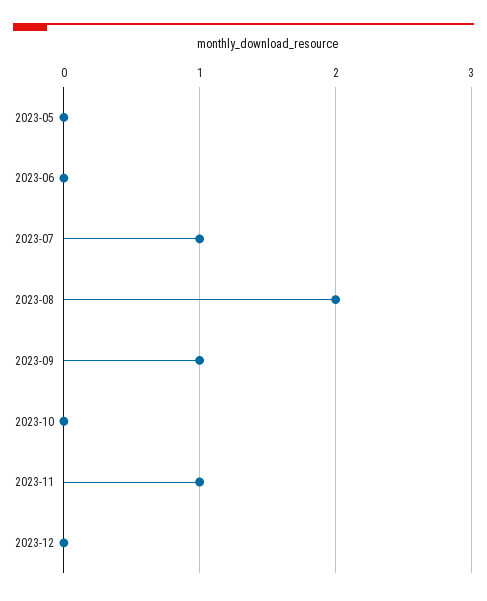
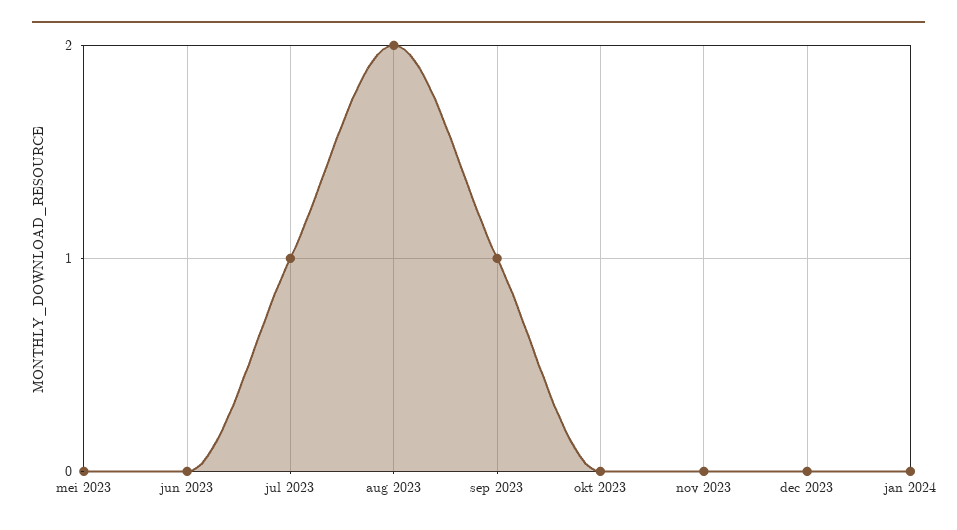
2023-11: 1 -> 0
jan 2024: none -> 0

